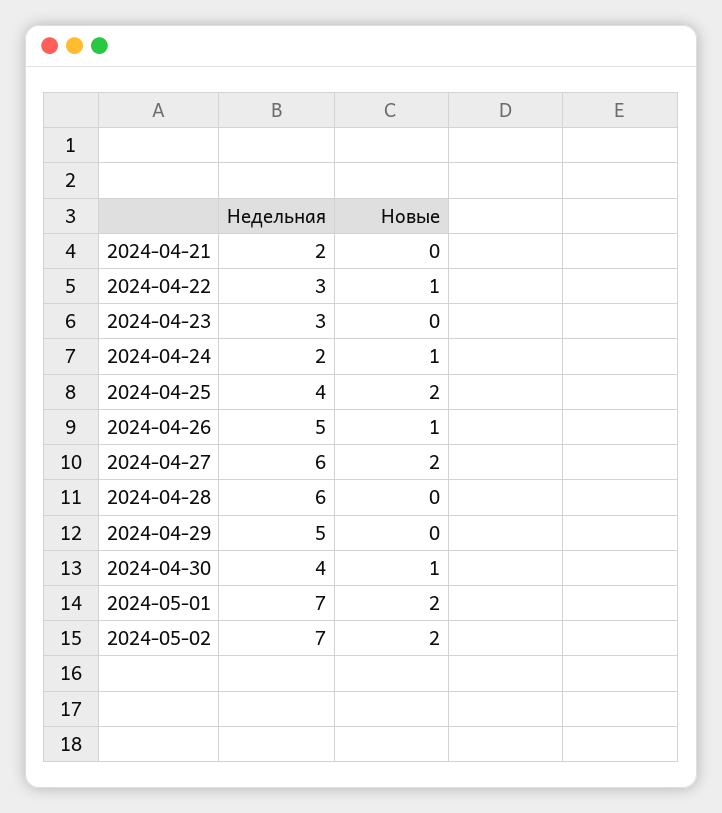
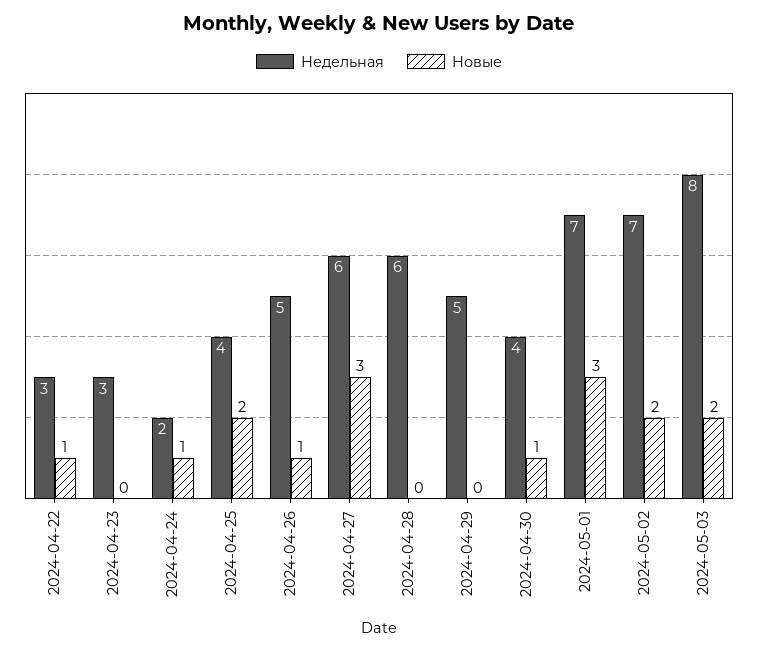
Недельная, 2024-04-21: 2 -> none
Новые, 2024-04-21: 0 -> none
Новые, 2024-04-27: 2 -> 3
Новые, 2024-05-01: 2 -> 3
Недельная, 2024-05-03: none -> 8
Новые, 2024-05-03: none -> 2

